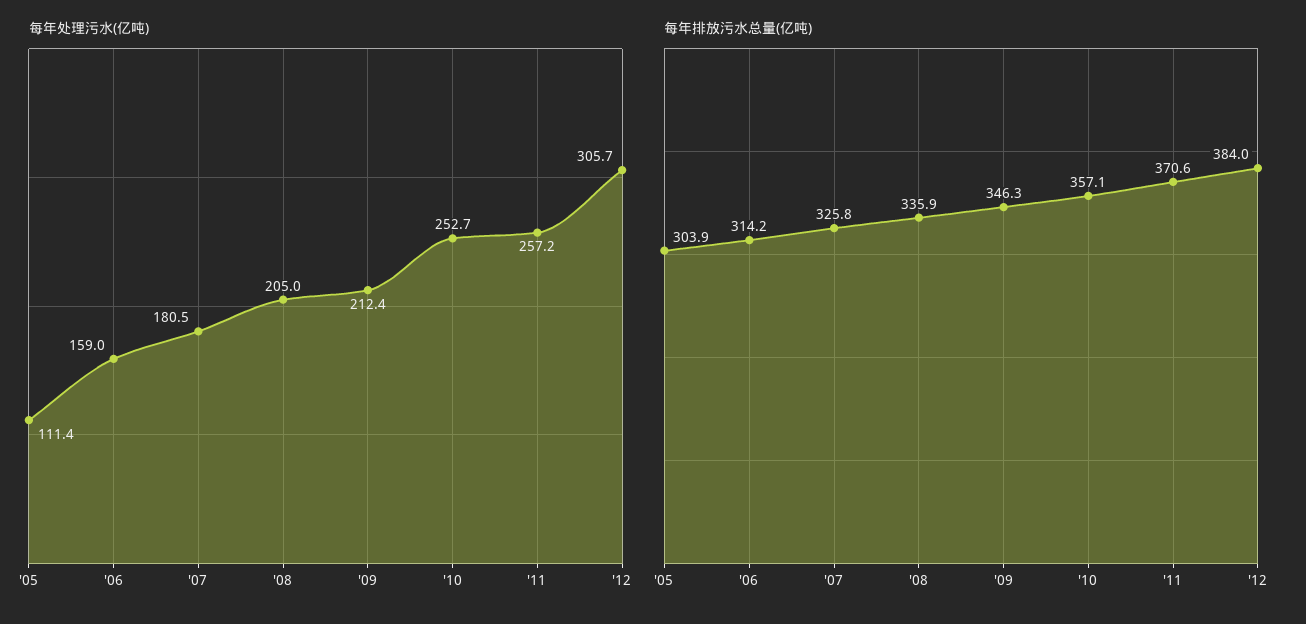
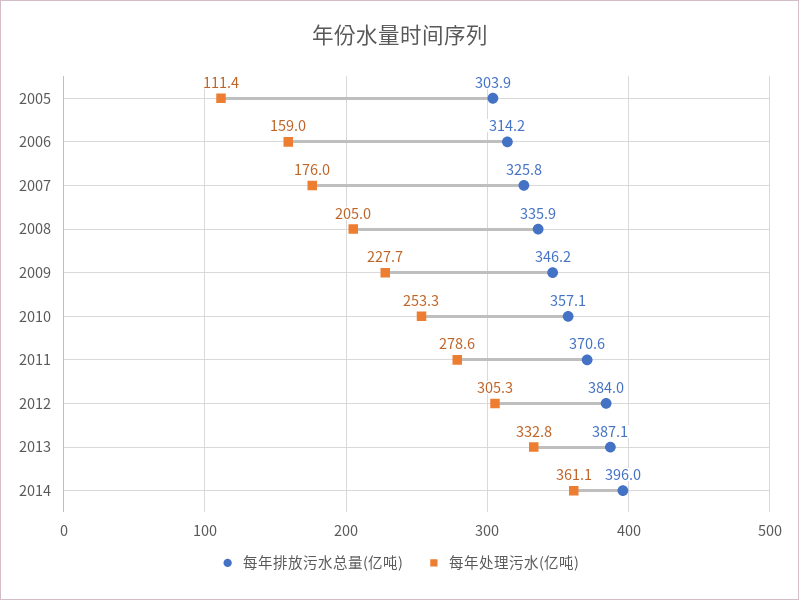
每年处理污水(亿吨), '07: 180.5 -> 176
每年处理污水(亿吨), '09: 212.4 -> 227.7
每年处理污水(亿吨), '10: 252.7 -> 253.3
每年处理污水(亿吨), '11: 257.2 -> 278.6
每年处理污水(亿吨), '12: 305.7 -> 305.3
每年排放污水总量(亿吨), '09: 346.3 -> 346.2
每年排放污水总量(亿吨), 2013: none -> 387.1
每年处理污水(亿吨), 2013: none -> 332.8
每年排放污水总量(亿吨), 2014: none -> 396
每年处理污水(亿吨), 2014: none -> 361.1

